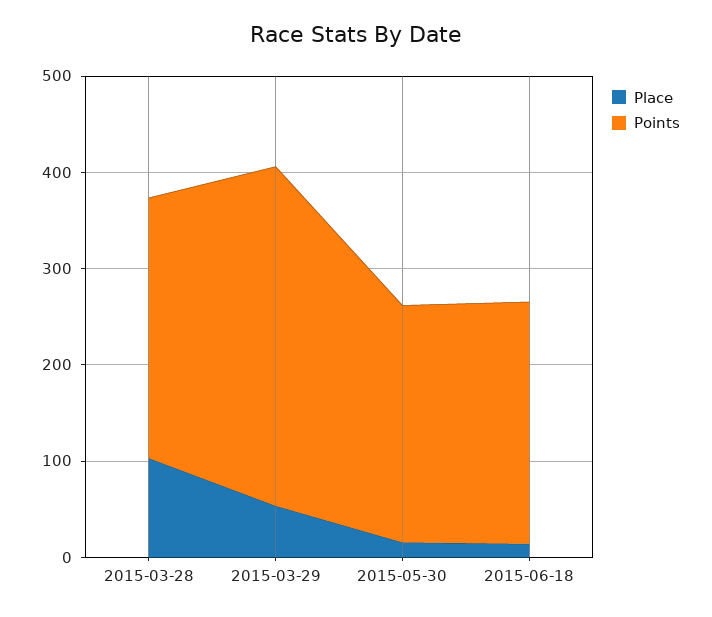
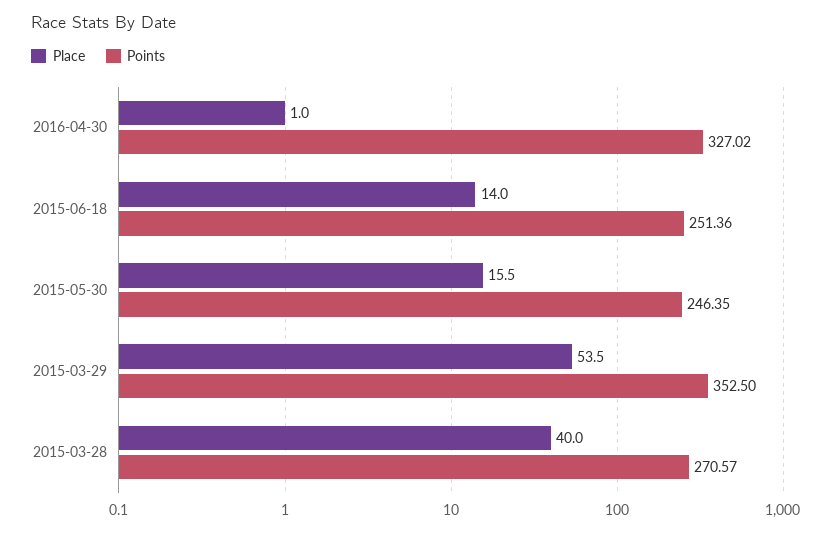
Place, 2015-03-28: 100 -> 40
Place, 2016-04-30: none -> 1
Points, 2016-04-30: none -> 327.02

